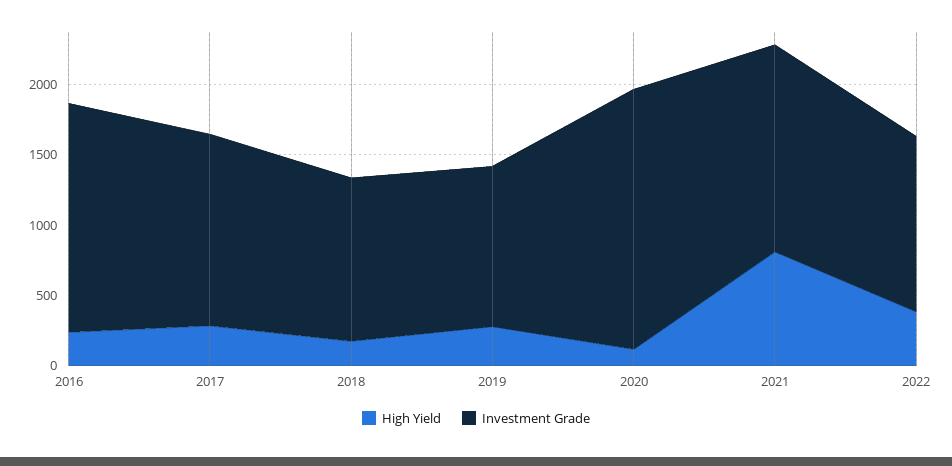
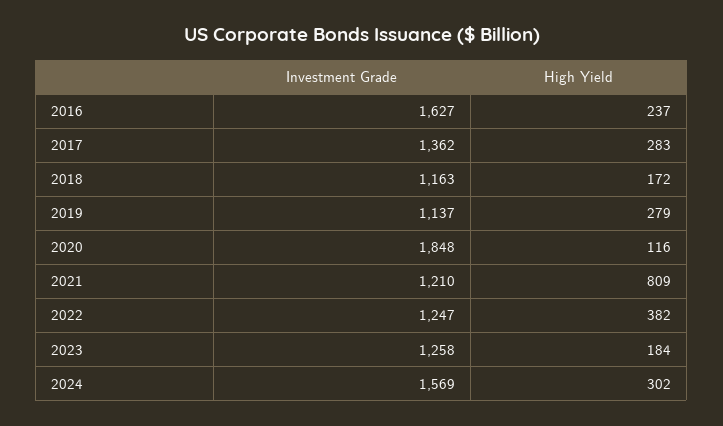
Investment Grade, 2021: 1500 -> 1210
Investment Grade, 2023: none -> 1258
High Yield, 2023: none -> 184
Investment Grade, 2024: none -> 1569
High Yield, 2024: none -> 302

